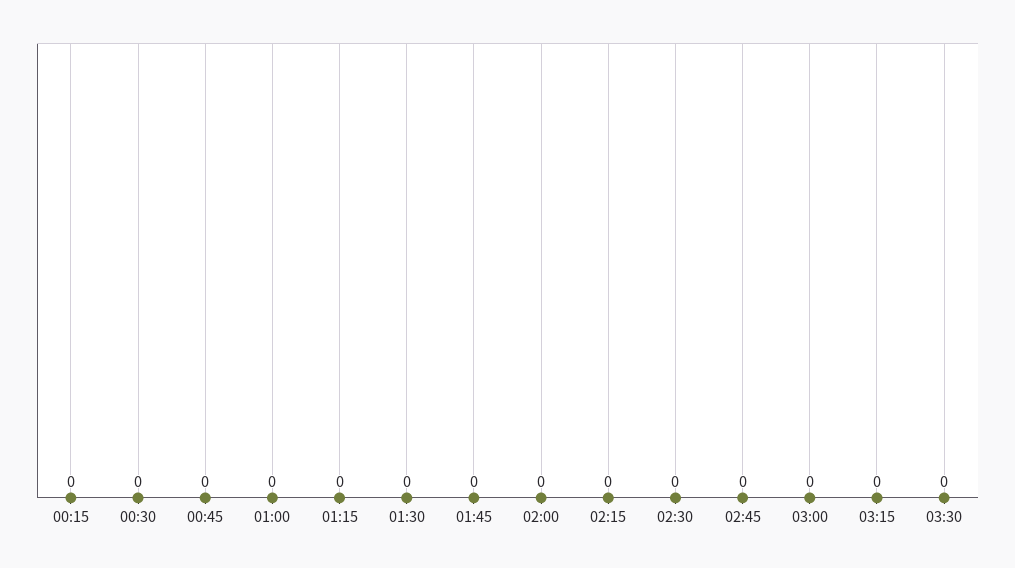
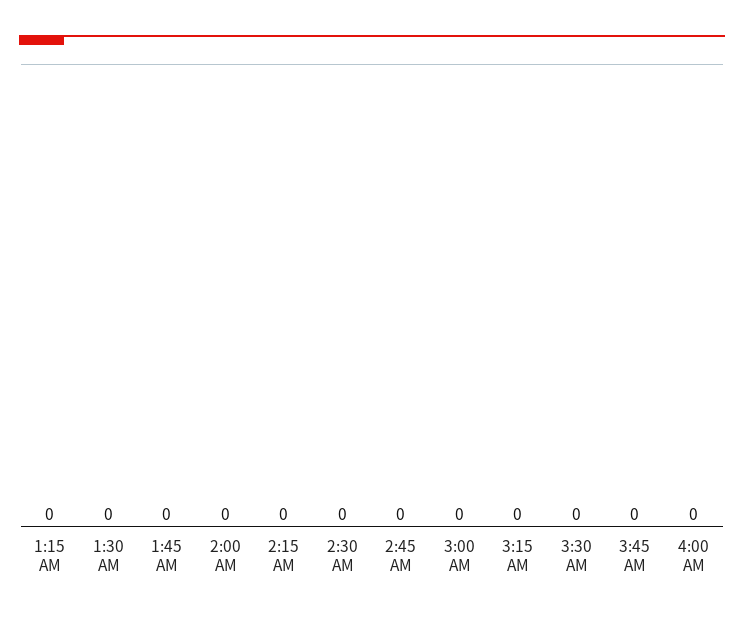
00:15: 0 -> none
00:30: 0 -> none
00:45: 0 -> none
01:00: 0 -> none
3:45 AM: none -> 0
4:00 AM: none -> 0

